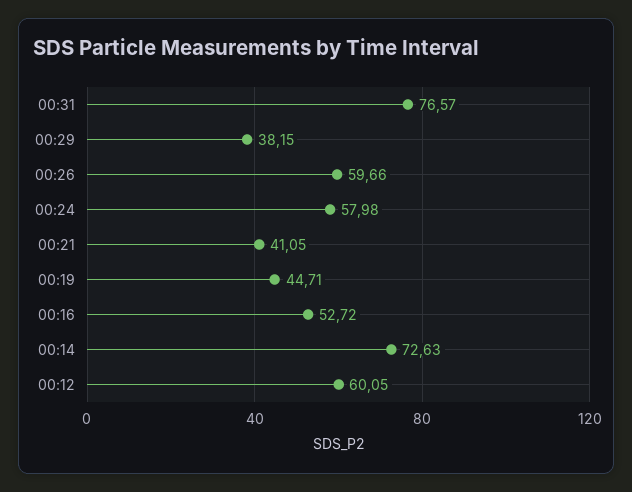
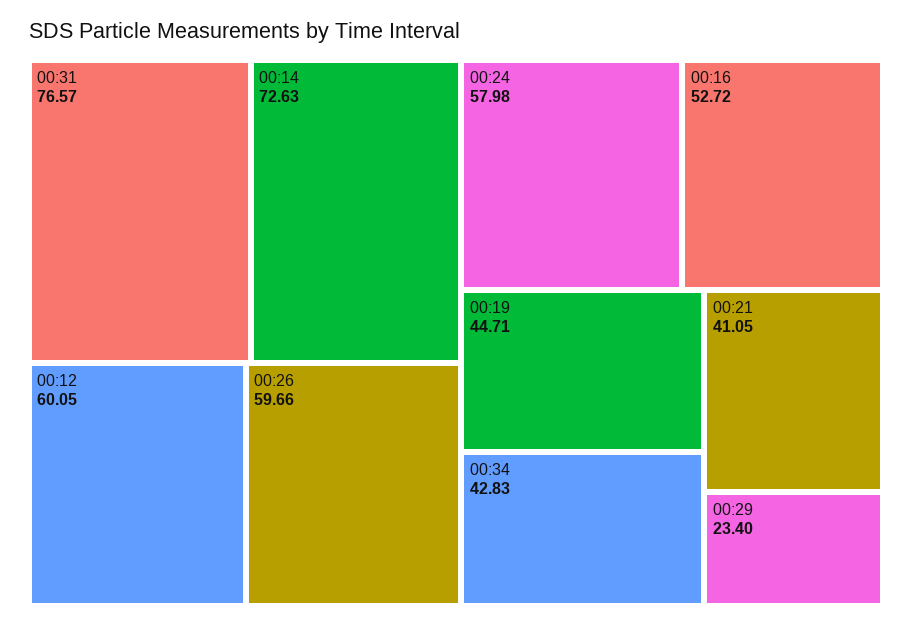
00:29: 38.15 -> 23.4
00:34: none -> 42.83

